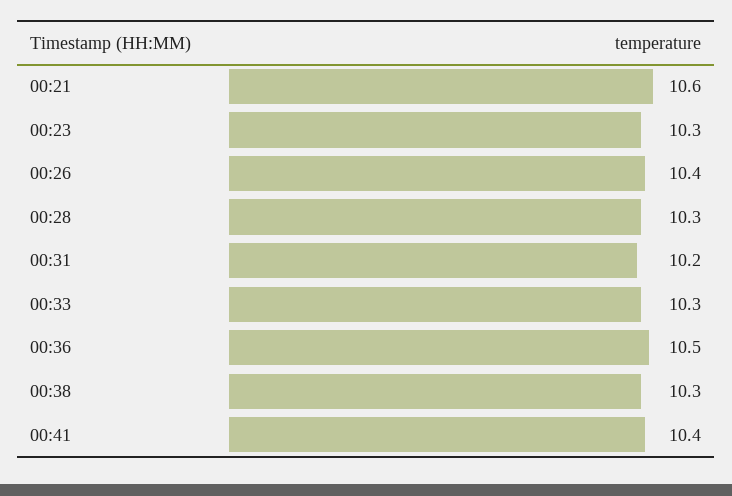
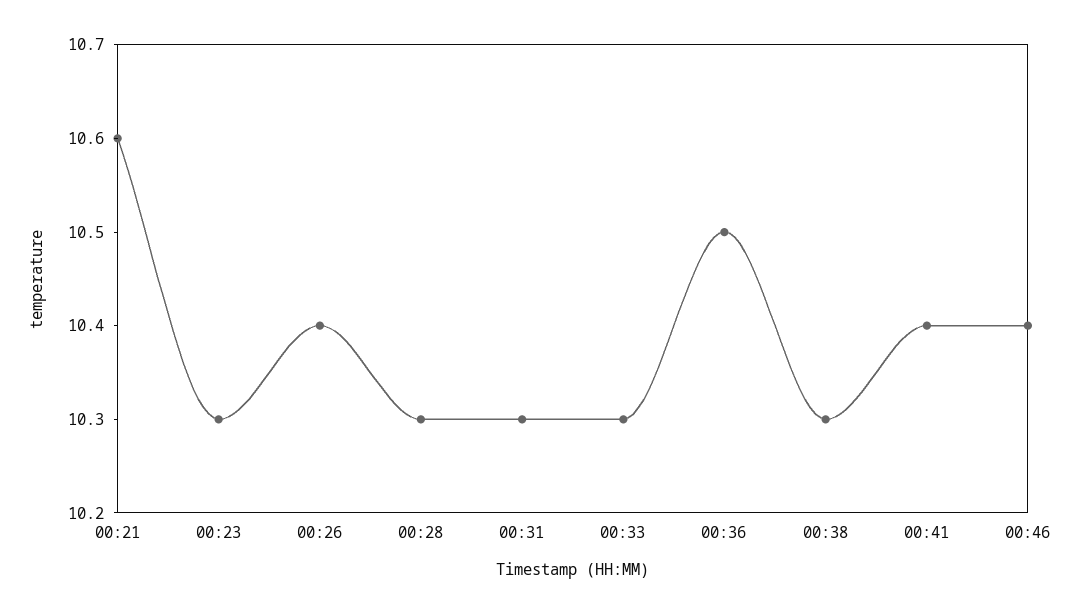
00:31: 10.2 -> 10.3
00:46: none -> 10.4

